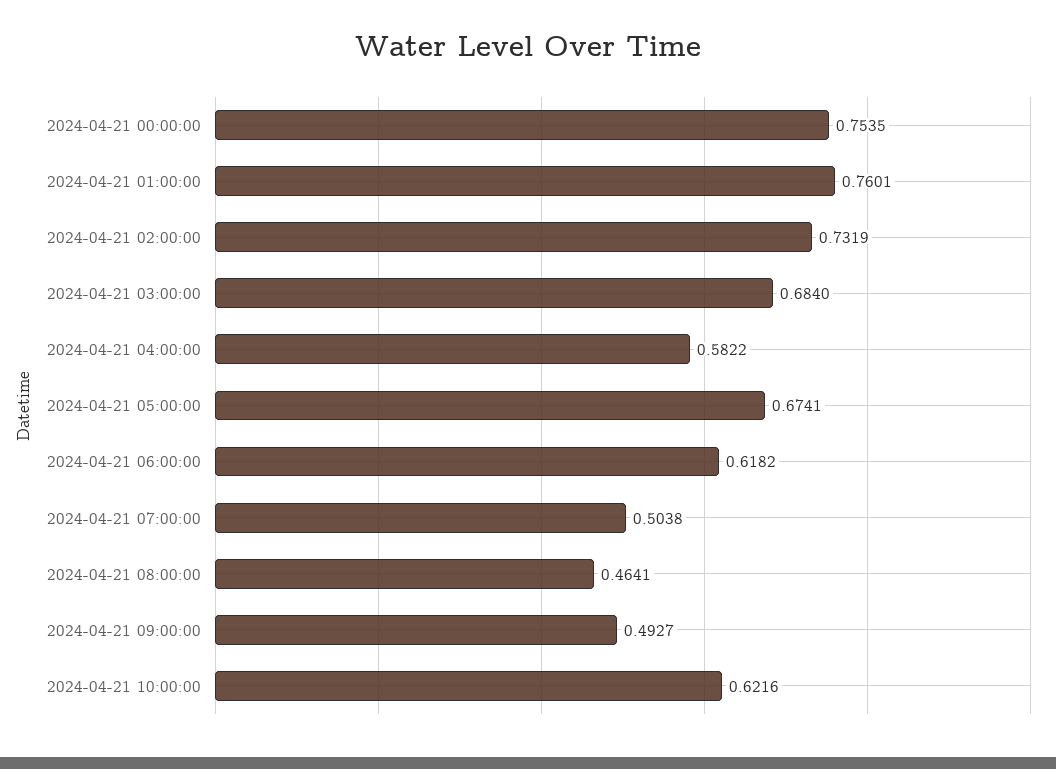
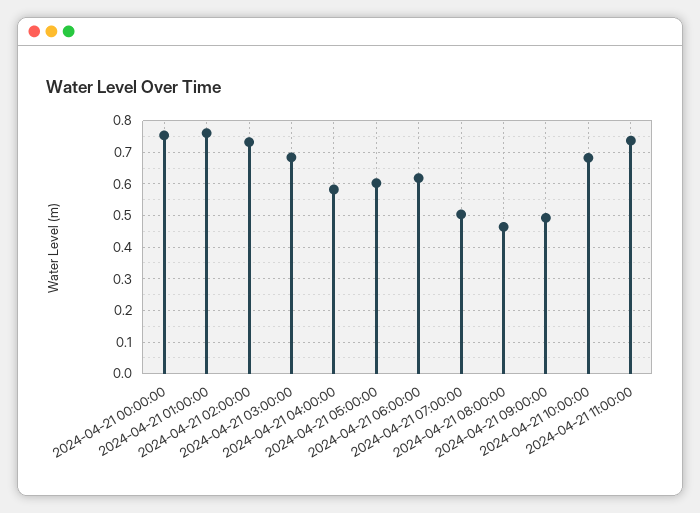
2024-04-21 05:00:00: 0.6741 -> 0.6
2024-04-21 10:00:00: 0.6216 -> 0.68
2024-04-21 11:00:00: none -> 0.74

